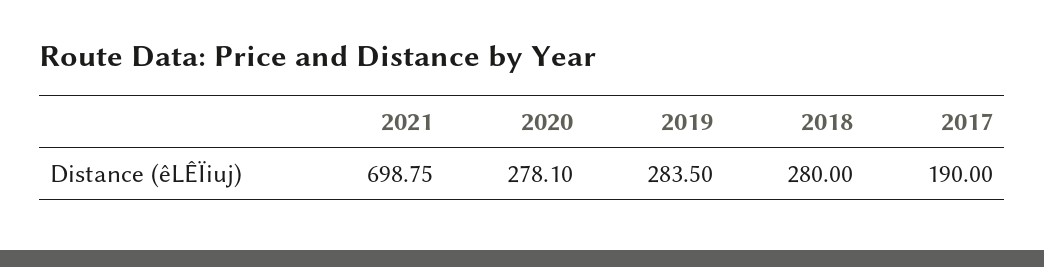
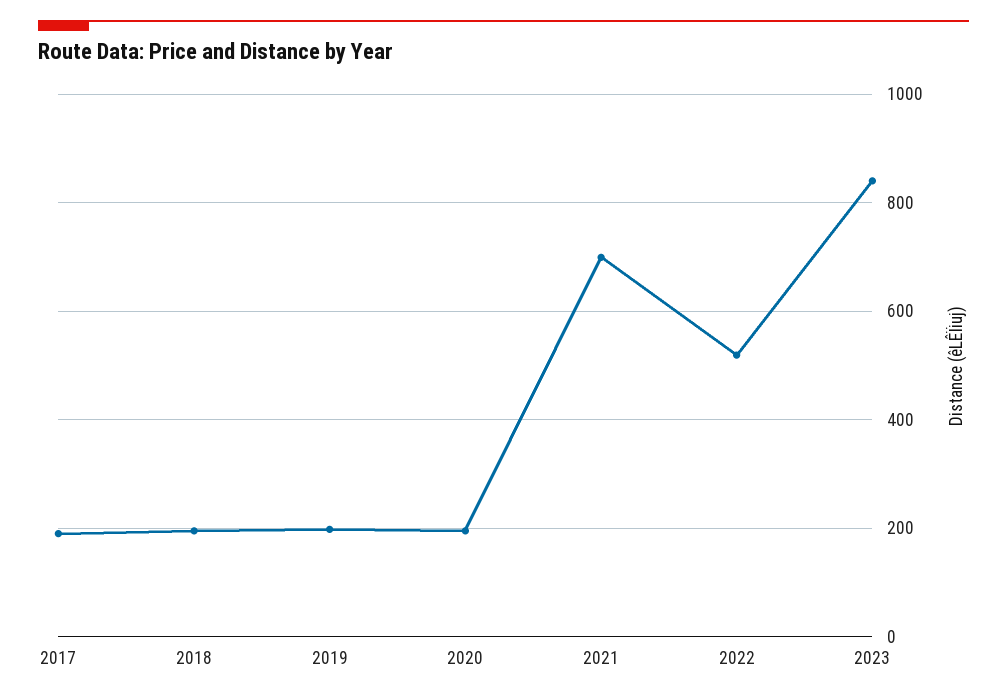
2020: 278.1 -> 200
2019: 283.5 -> 200
2018: 280 -> 200
2022: none -> 520
2023: none -> 840

